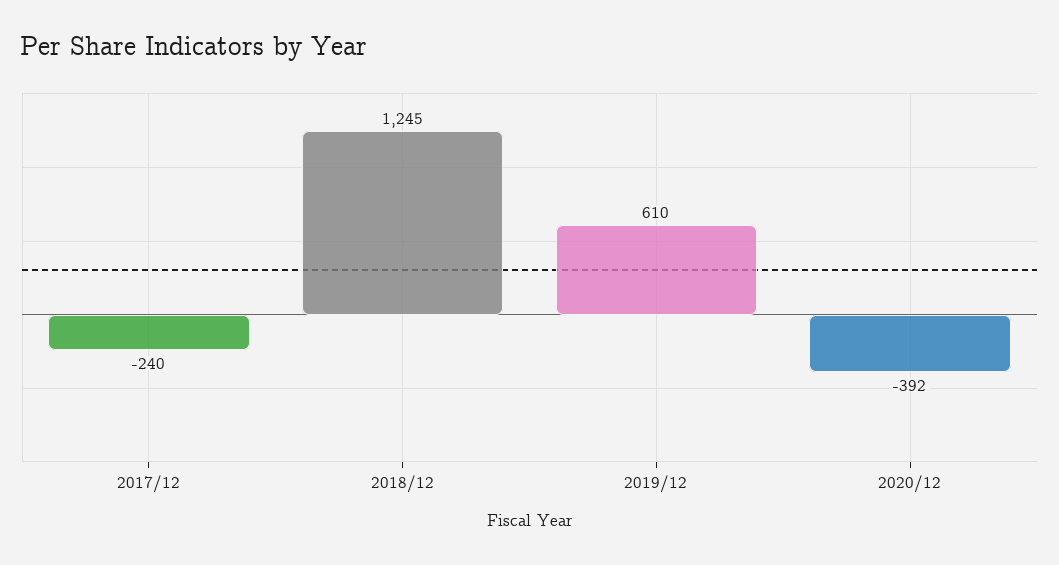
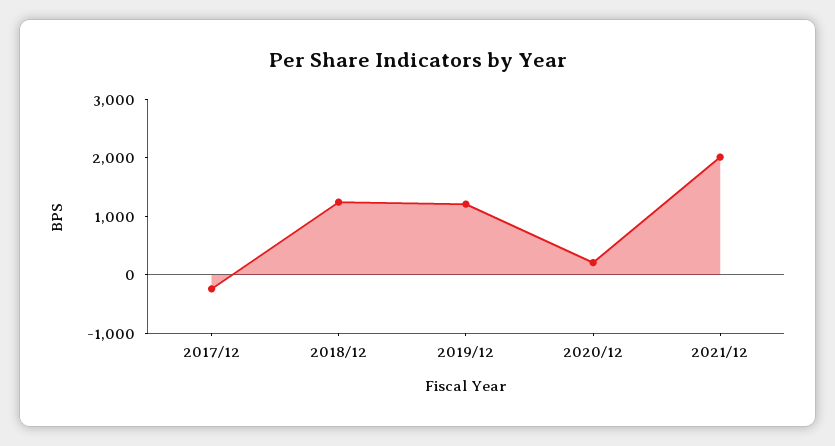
2019/12: 610 -> 1200
2020/12: -392 -> 200
2021/12: none -> 2000

